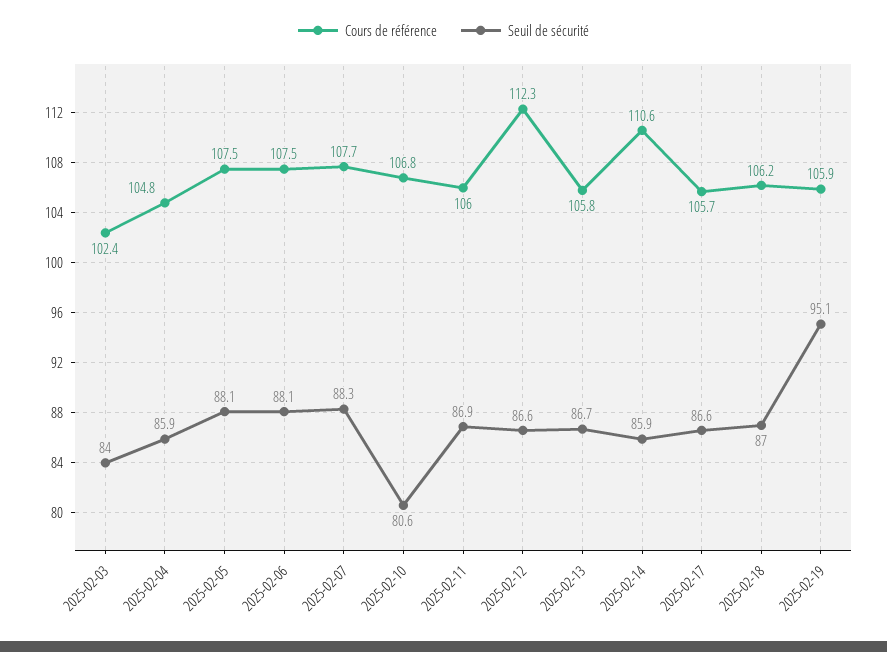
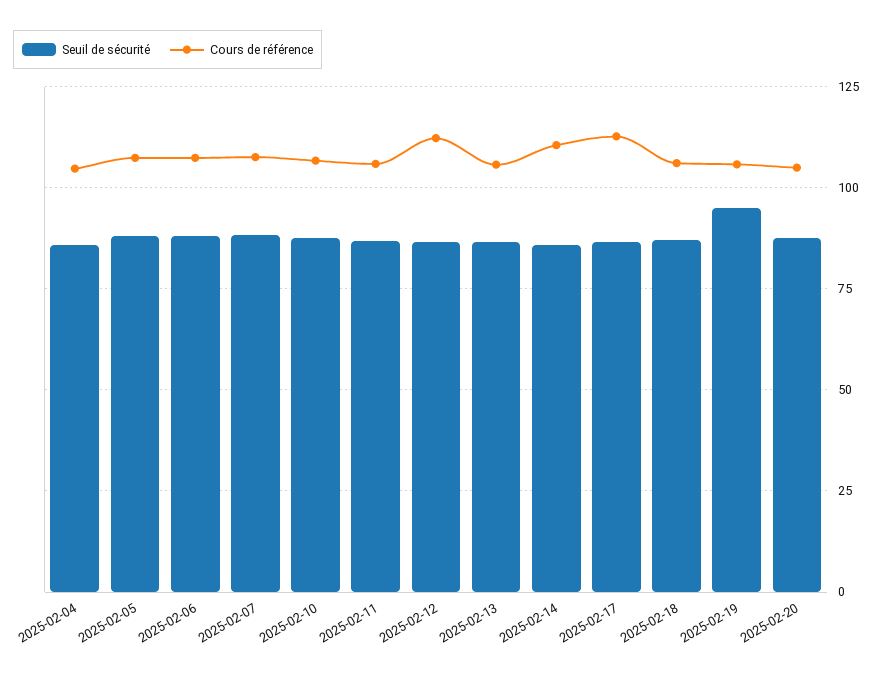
Cours de référence, 2025-02-03: 102.4 -> none
Seuil de sécurité, 2025-02-03: 84 -> none
Seuil de sécurité, 2025-02-10: 80.6 -> 87.5
Cours de référence, 2025-02-17: 105.7 -> 112.5
Seuil de sécurité, 2025-02-20: none -> 87.5
Cours de référence, 2025-02-20: none -> 105

